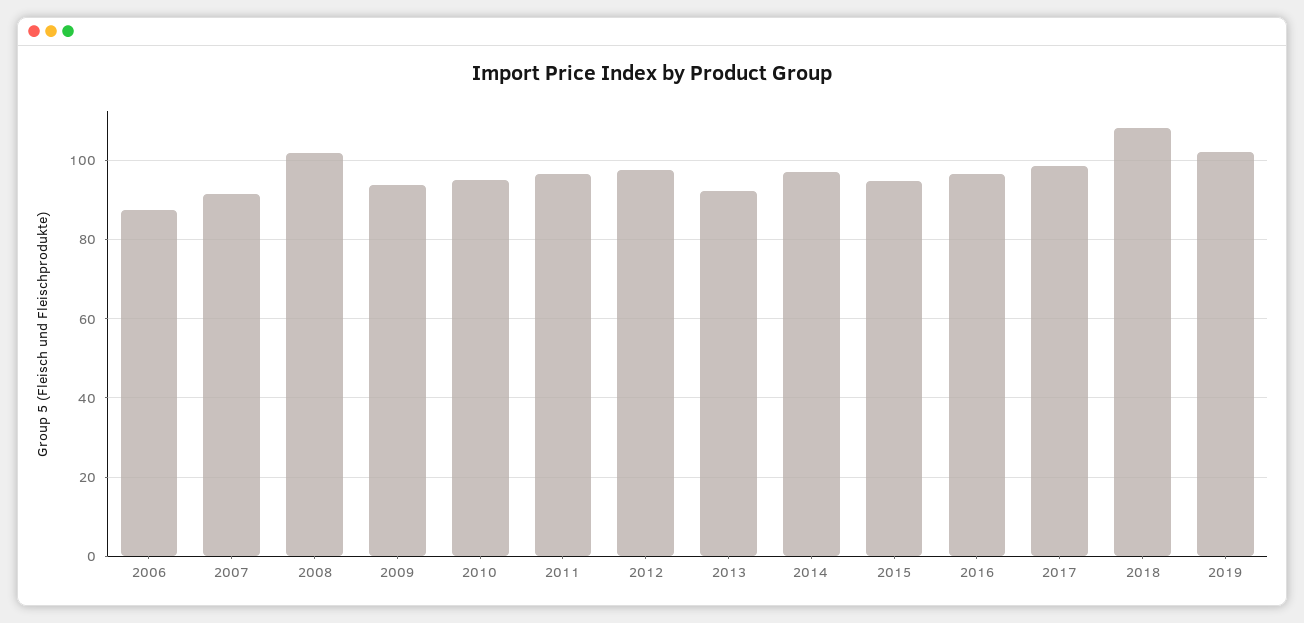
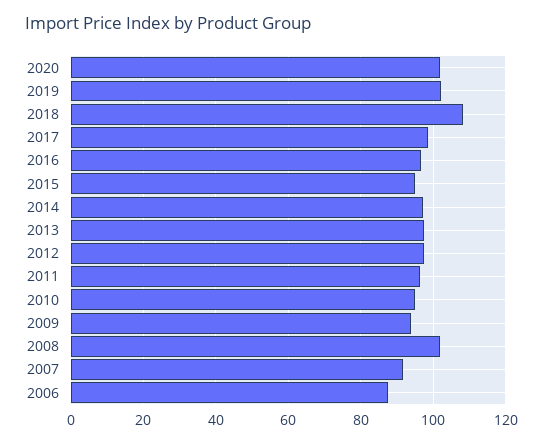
2013: 92 -> 98
2020: none -> 102

